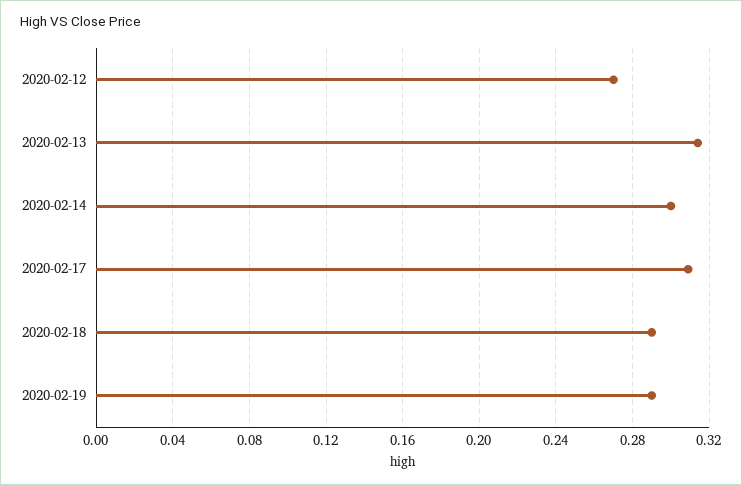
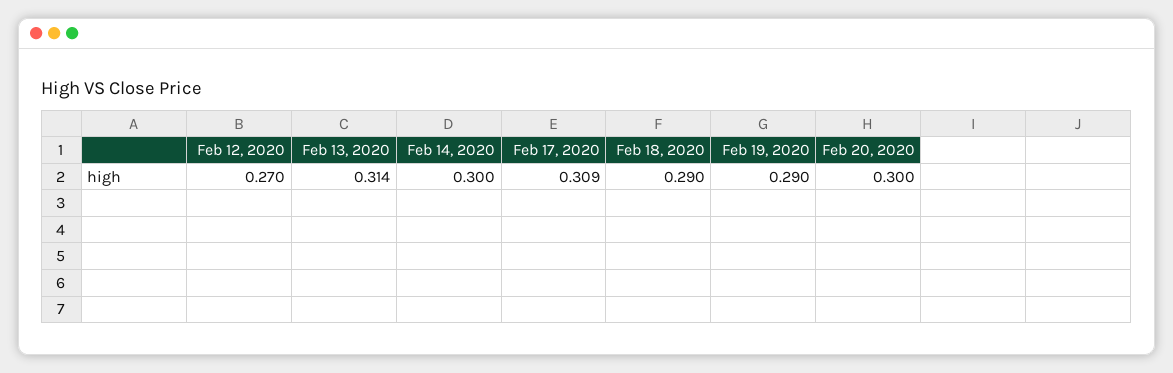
Feb 20, 2020: none -> 0.3

